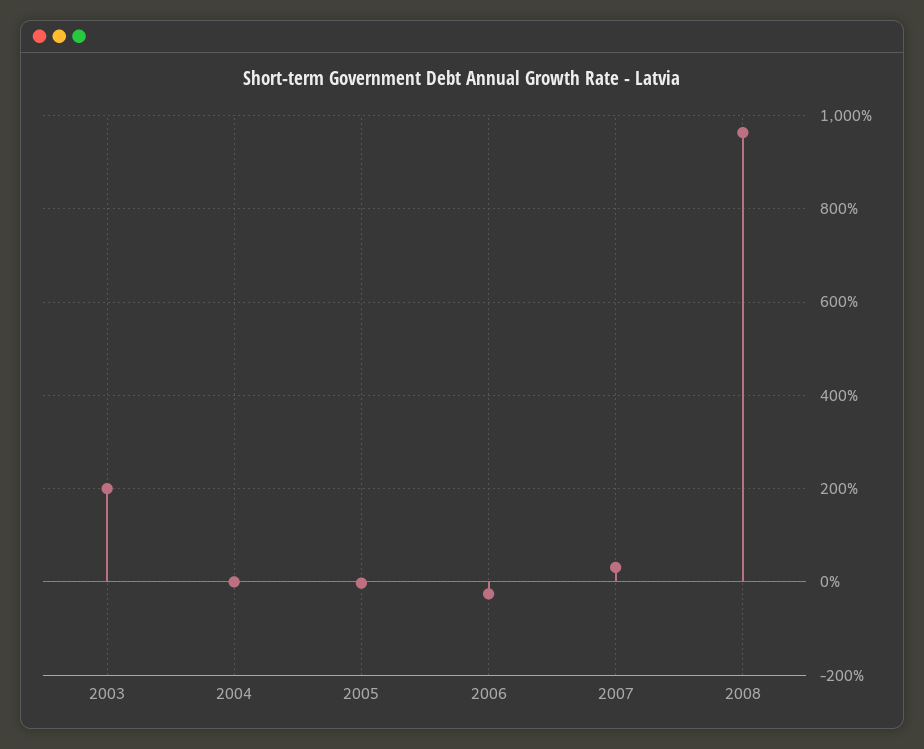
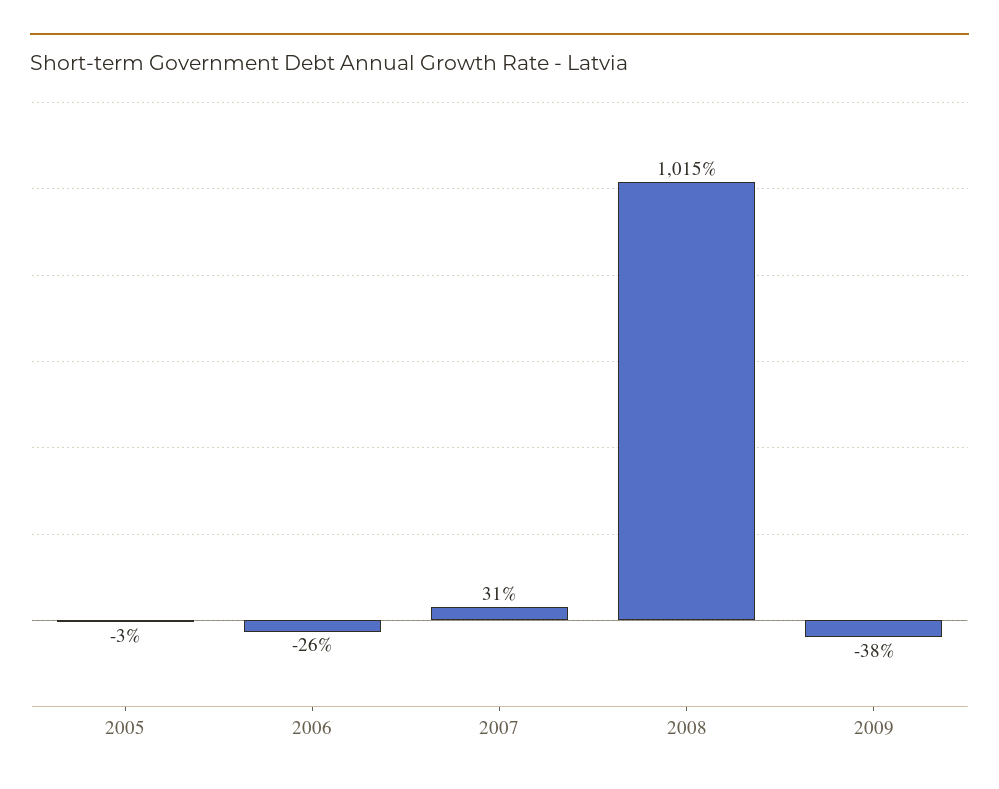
2003: 200 -> none
2004: 0 -> none
2008: 960 -> 1015
2009: none -> -38

